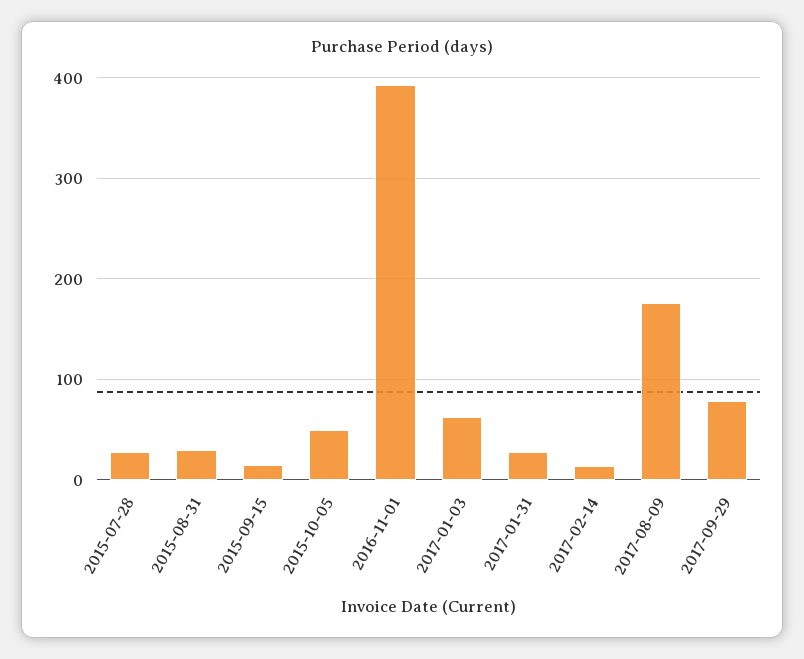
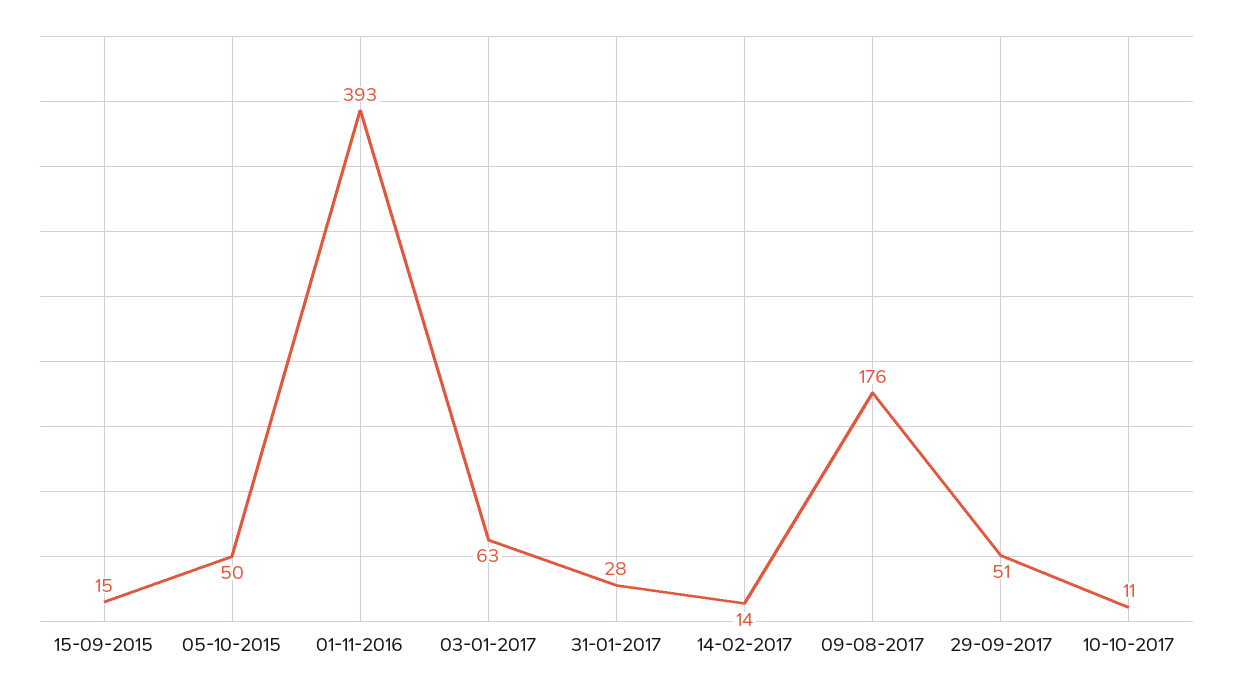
2015-07-28: 30 -> none
2015-08-31: 30 -> none
2017-09-29: 80 -> 51
10-10-2017: none -> 11

